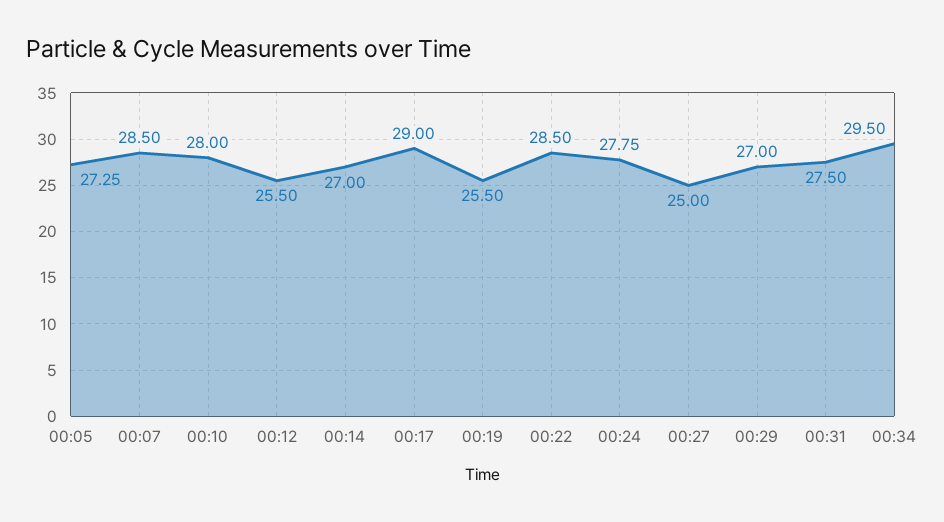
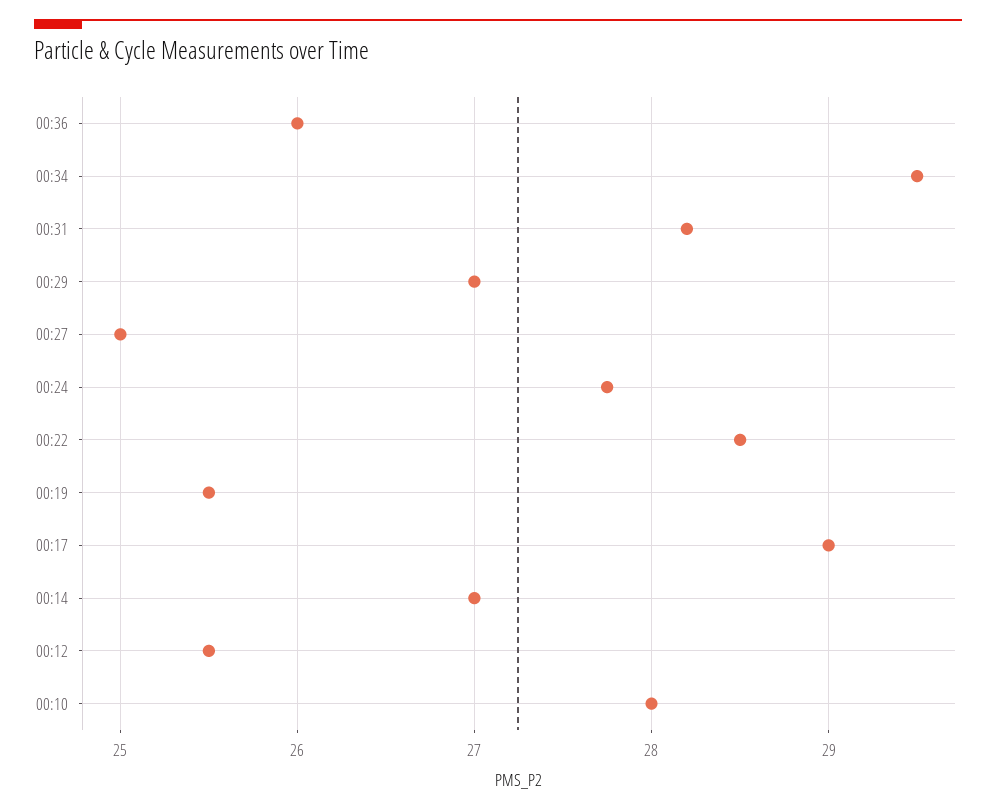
00:05: 27.25 -> none
00:07: 28.5 -> none
00:31: 27.5 -> 28.2
00:36: none -> 26

